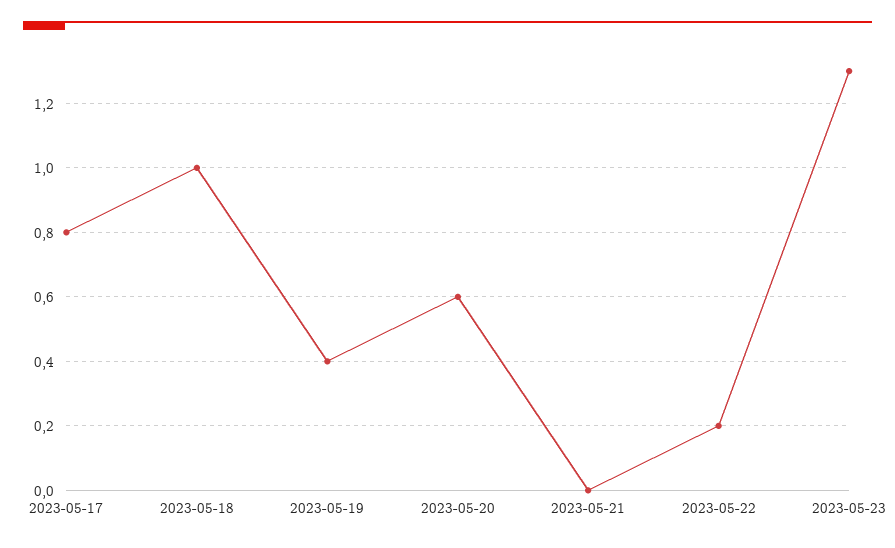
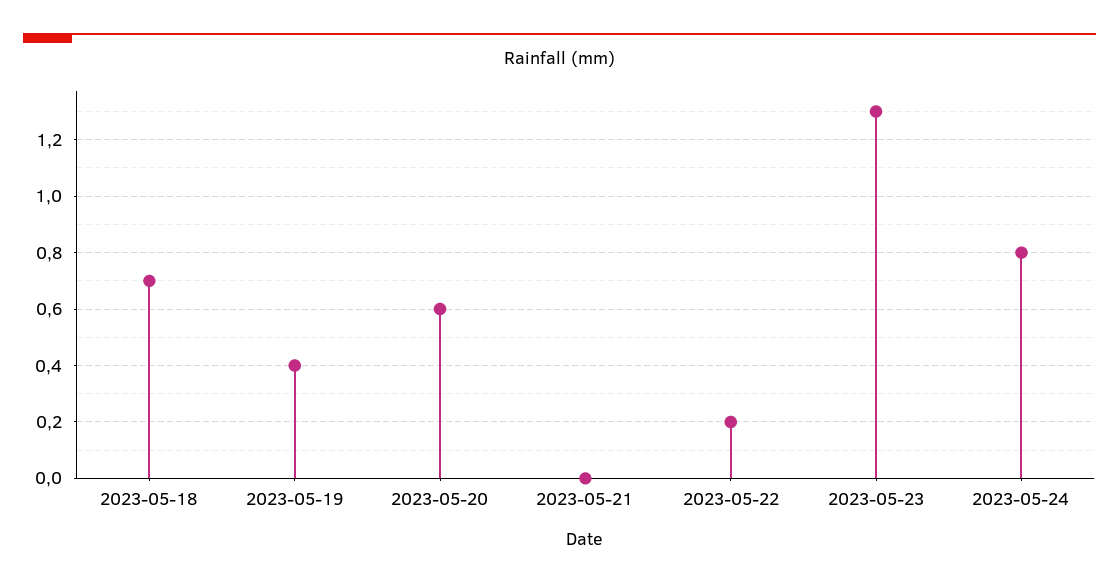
2023-05-17: 0.8 -> none
2023-05-18: 1 -> 0.7
2023-05-24: none -> 0.8

